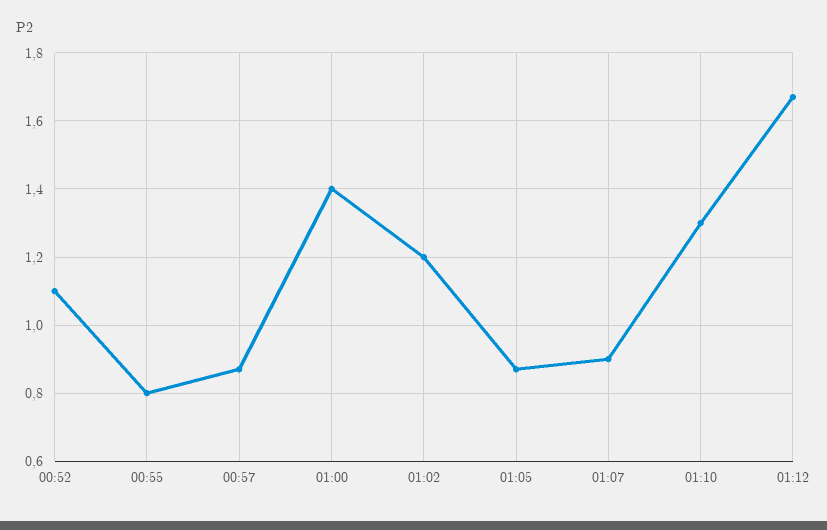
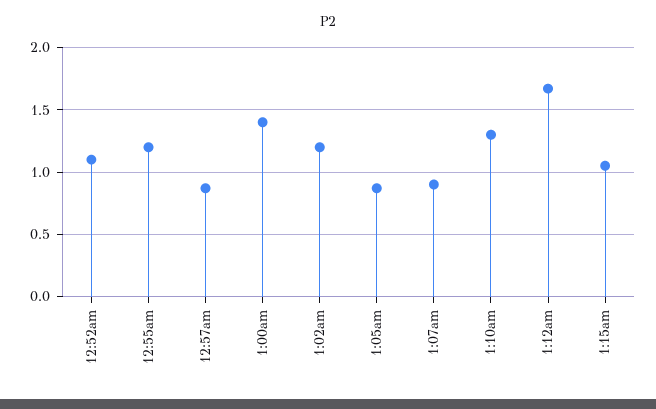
00:55: 0.8 -> 1.2
1:15am: none -> 1.05

